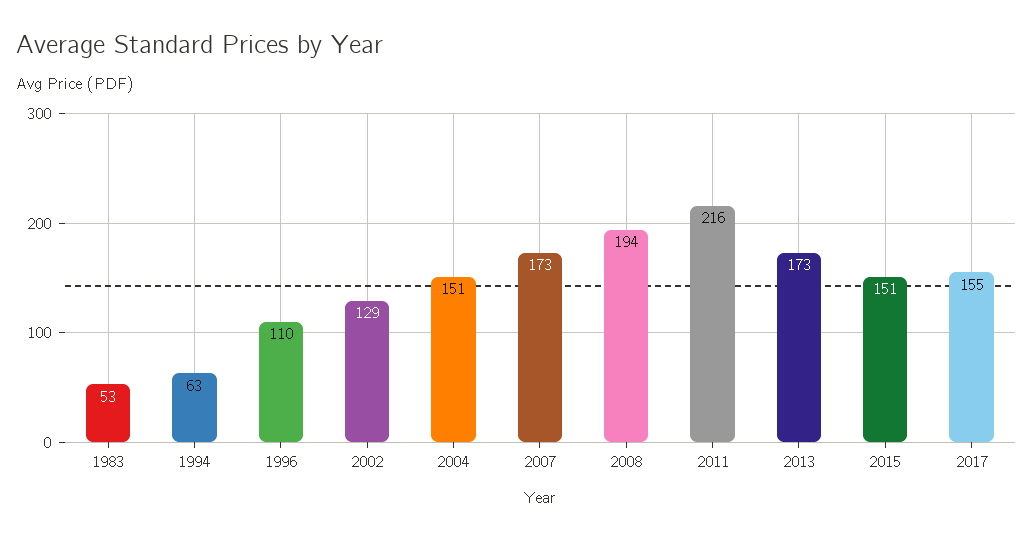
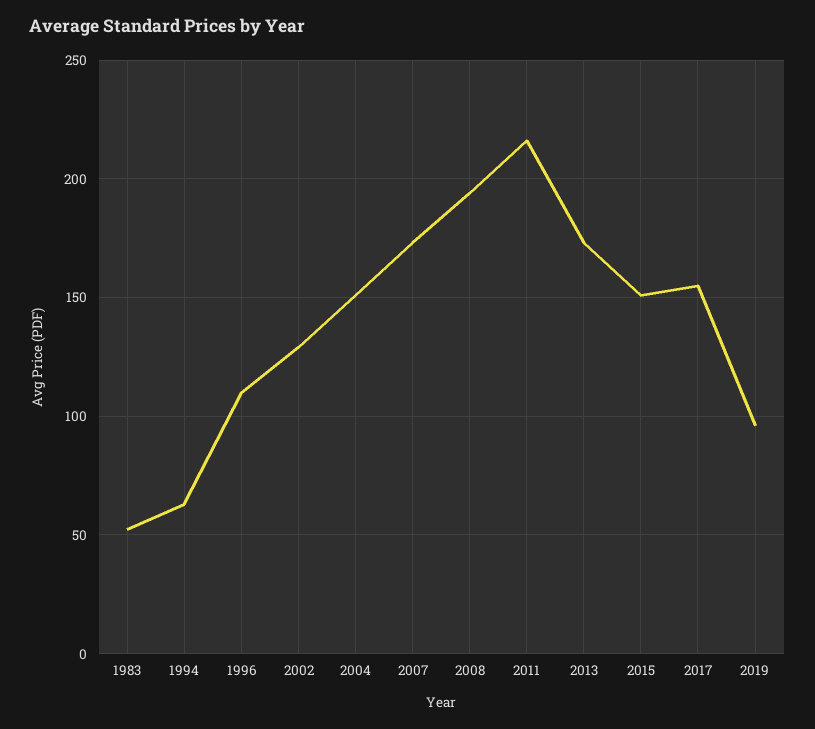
2019: none -> 95

